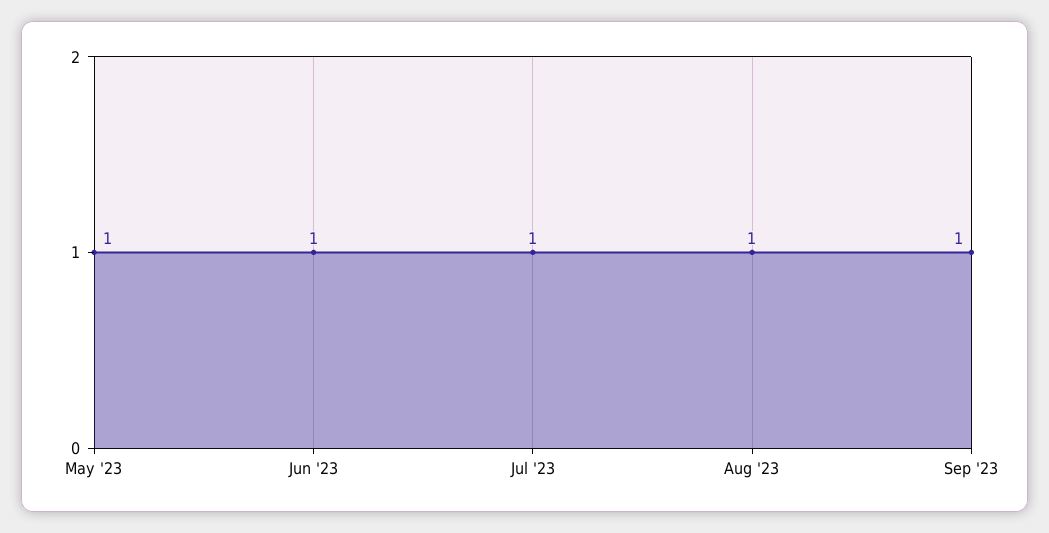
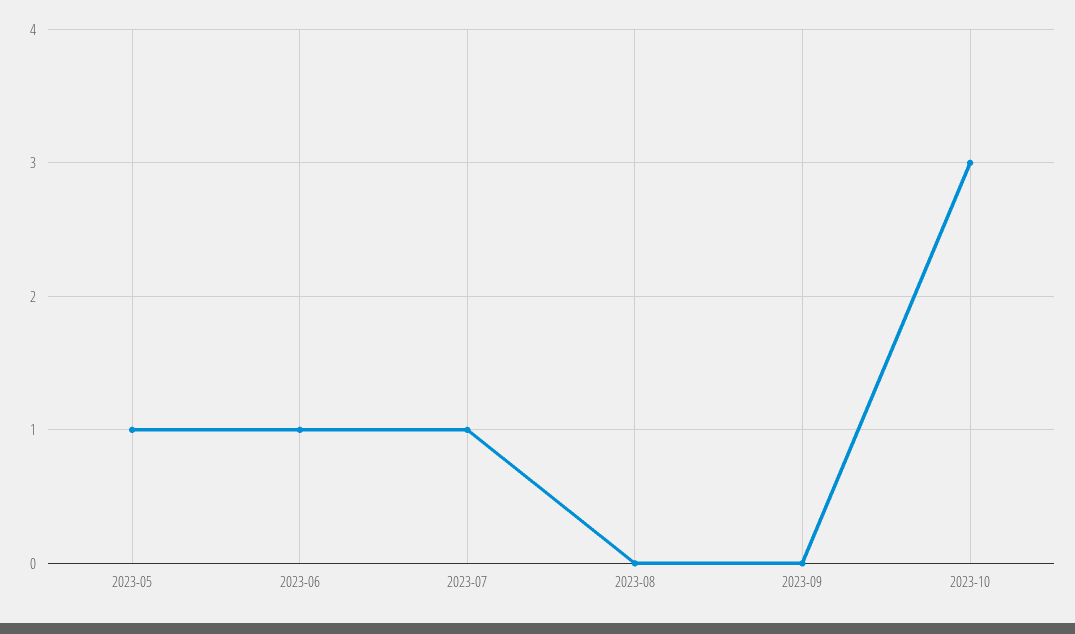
Aug '23: 1 -> 0
Sep '23: 1 -> 0
2023-10: none -> 3

